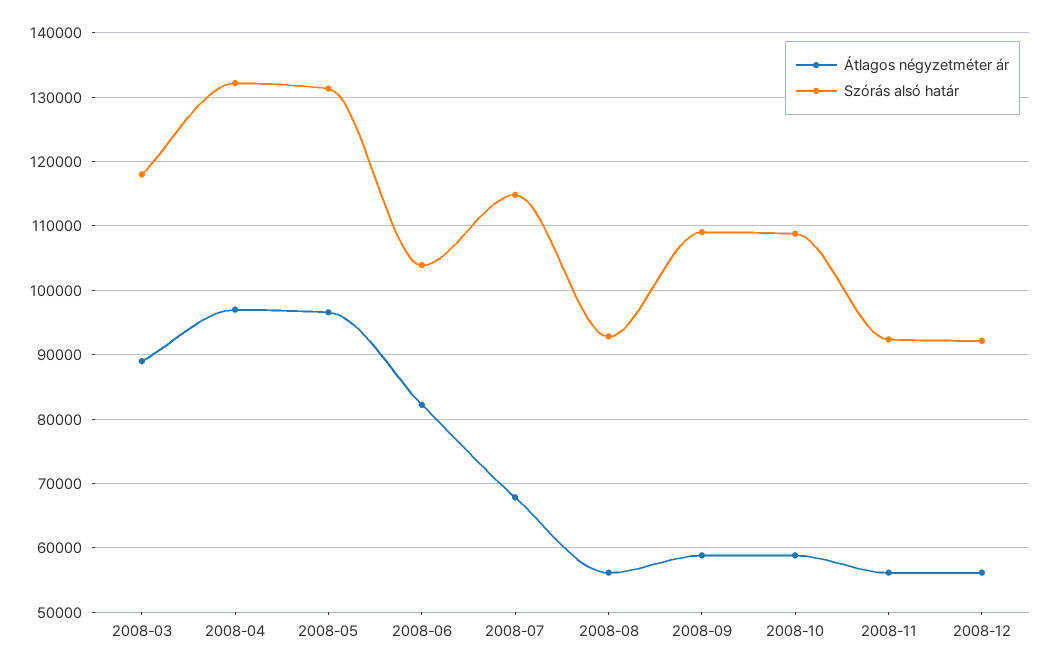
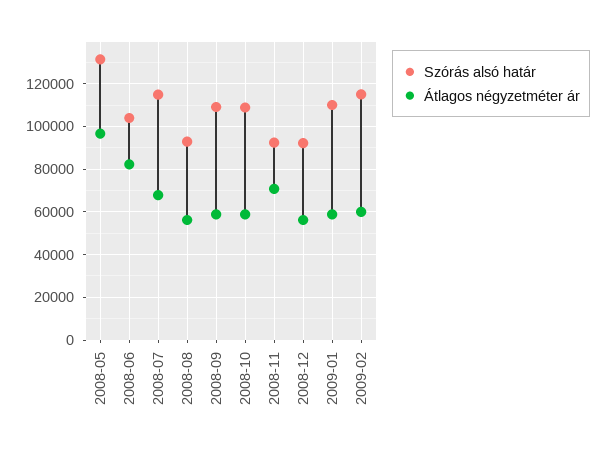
Átlagos négyzetméter ár, 2008-03: 89000 -> none
Szórás alsó határ, 2008-03: 118000 -> none
Átlagos négyzetméter ár, 2008-04: 97000 -> none
Szórás alsó határ, 2008-04: 132000 -> none
Átlagos négyzetméter ár, 2008-11: 56000 -> 70000
Szórás alsó határ, 2009-01: none -> 110000
Átlagos négyzetméter ár, 2009-01: none -> 60000
Szórás alsó határ, 2009-02: none -> 115000
Átlagos négyzetméter ár, 2009-02: none -> 60000

